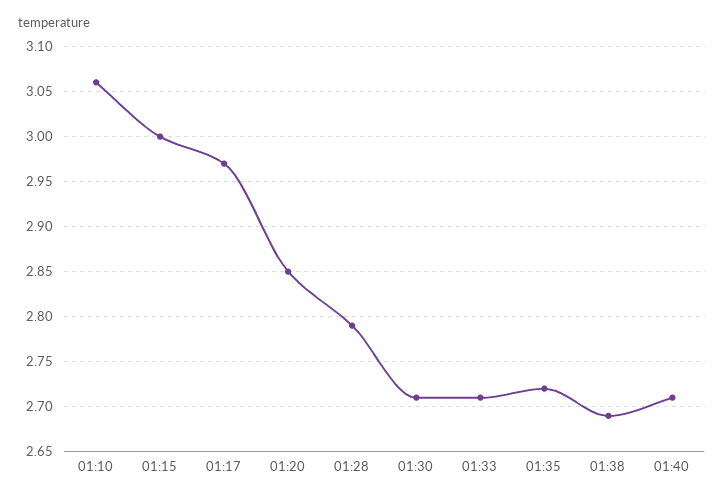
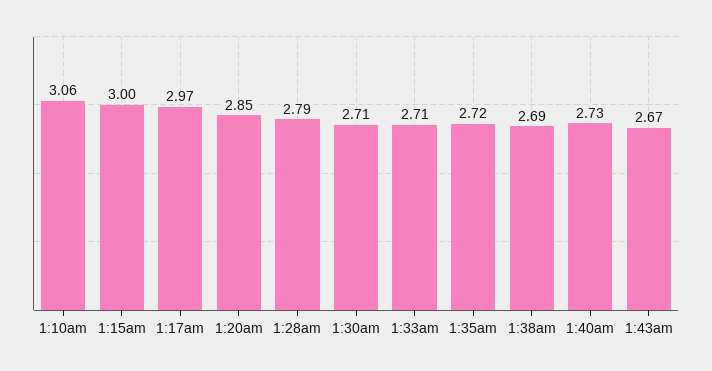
01:40: 2.71 -> 2.73
1:43am: none -> 2.67

